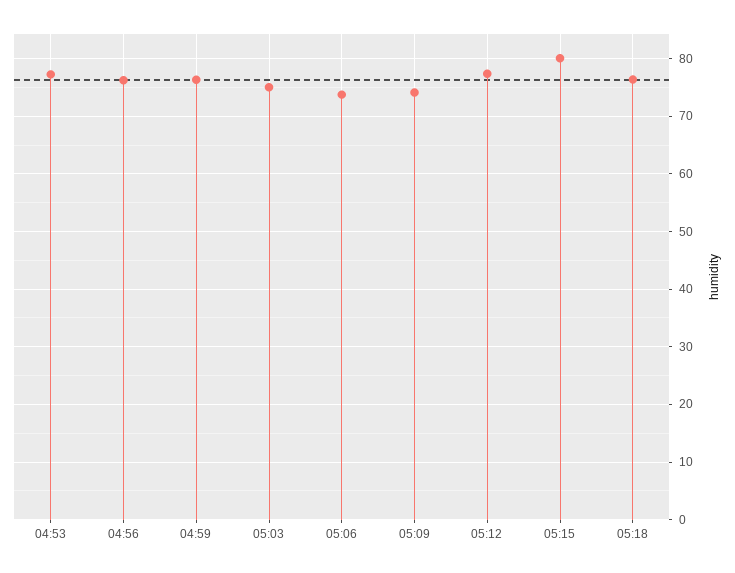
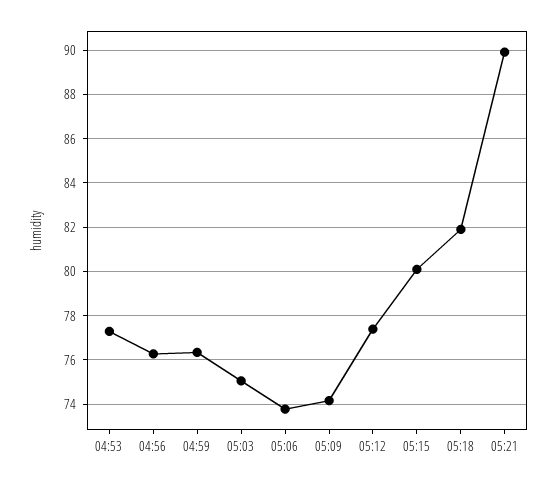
05:18: 76 -> 82
05:21: none -> 90

